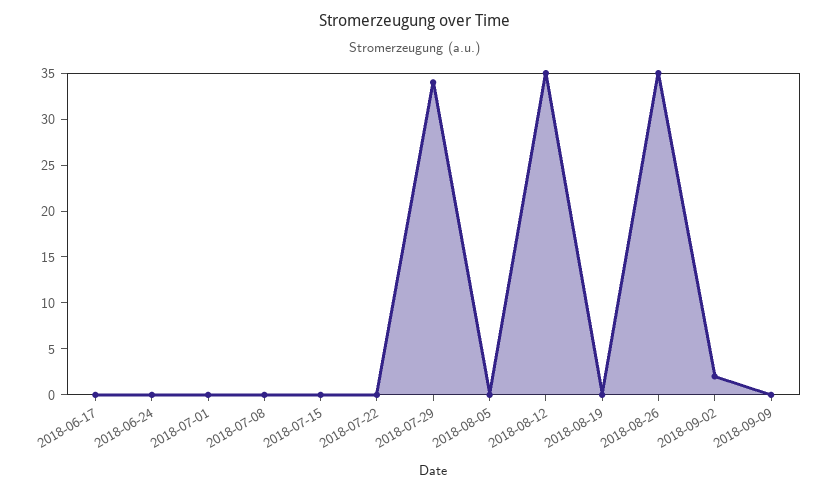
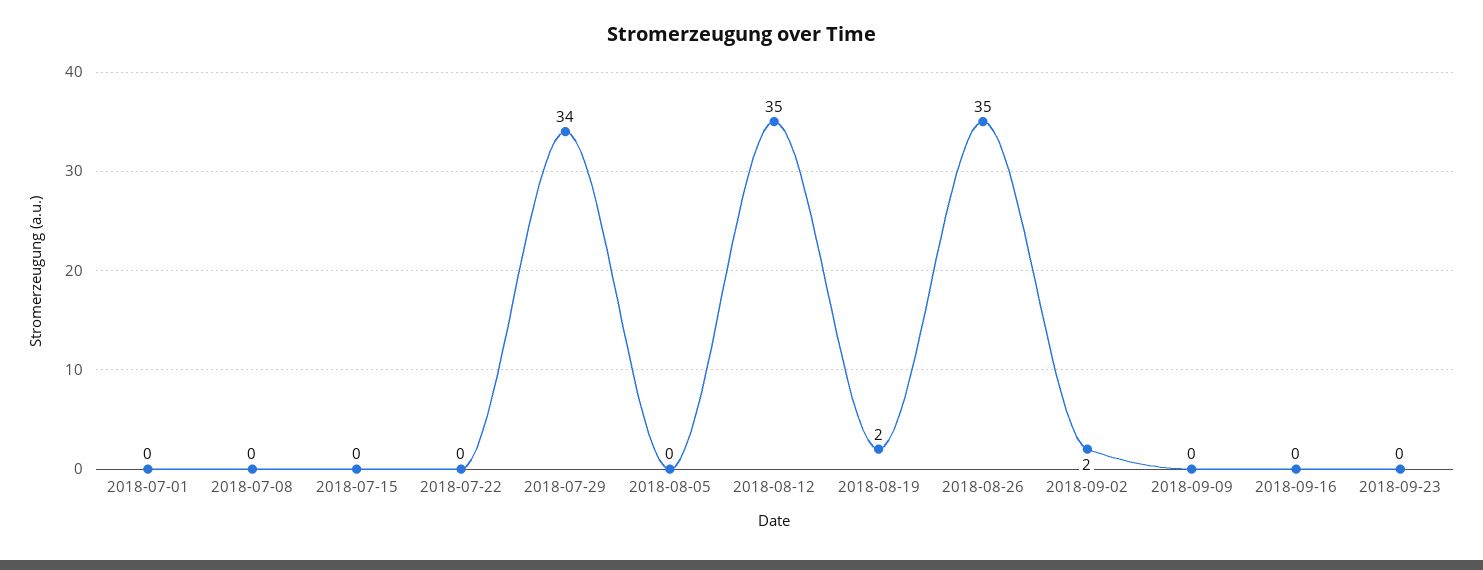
2018-06-17: 0 -> none
2018-06-24: 0 -> none
2018-08-19: 0 -> 2
2018-09-16: none -> 0
2018-09-23: none -> 0

